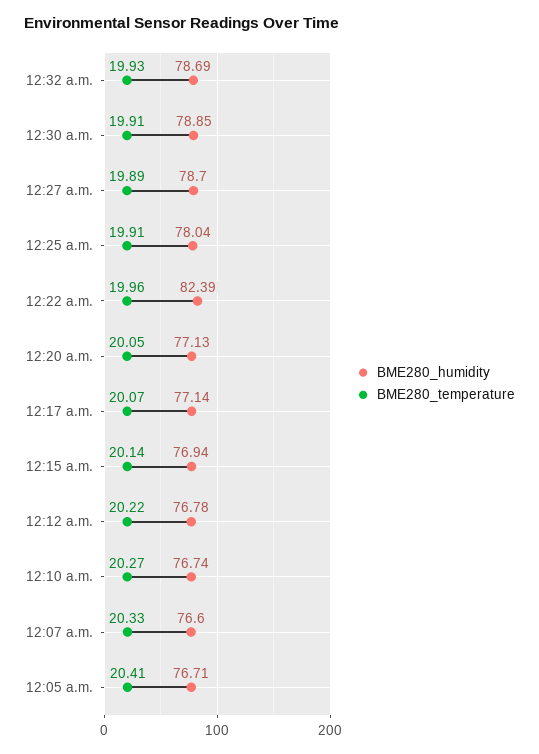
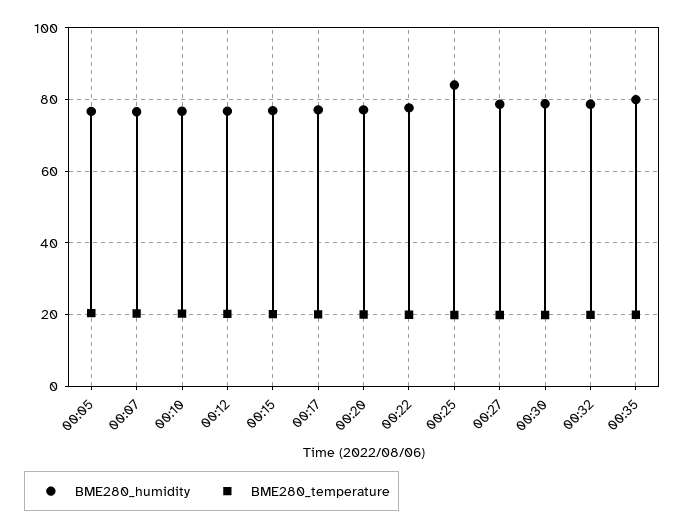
BME280_humidity, 12:25 a.m.: 78.04 -> 84
BME280_humidity, 12:22 a.m.: 82.39 -> 78
BME280_humidity, 00:35: none -> 80
BME280_temperature, 00:35: none -> 20

